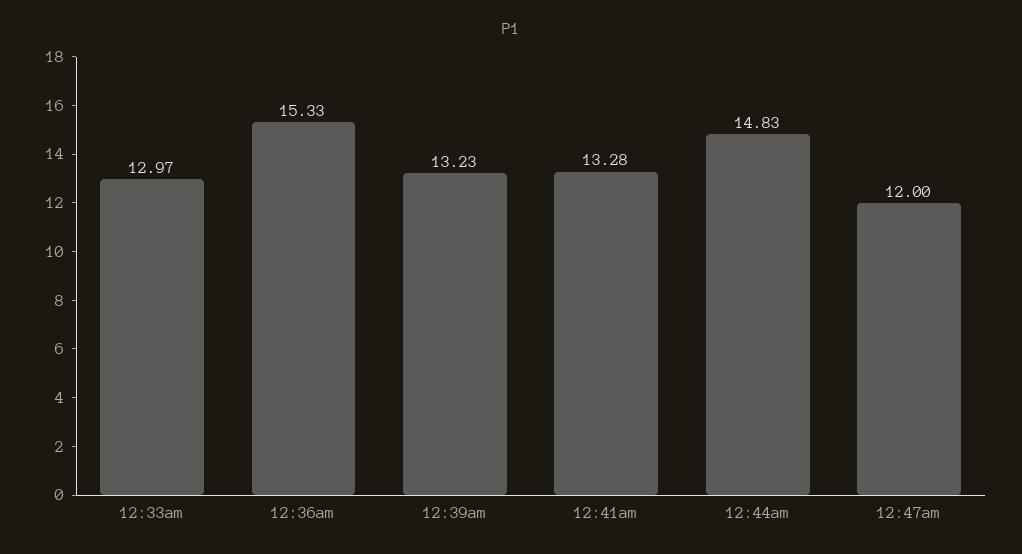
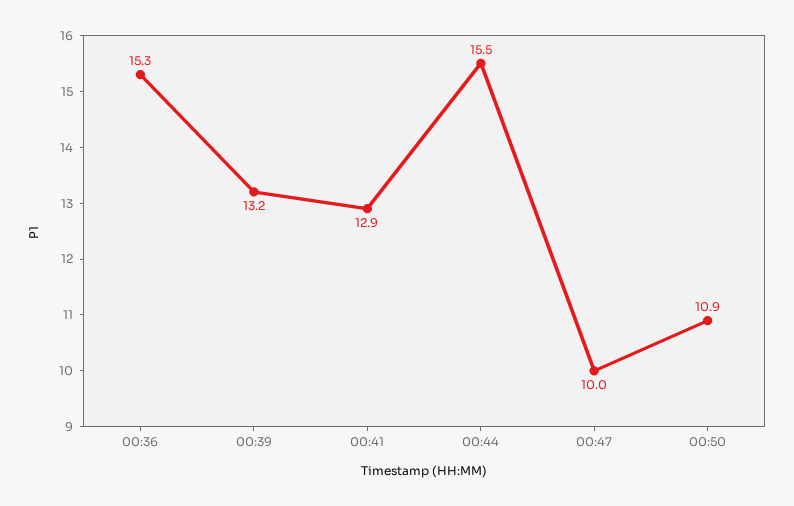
12:33am: 12.97 -> none
12:41am: 13.28 -> 12.9
12:44am: 14.83 -> 15.5
12:47am: 12 -> 10
00:50: none -> 10.9

